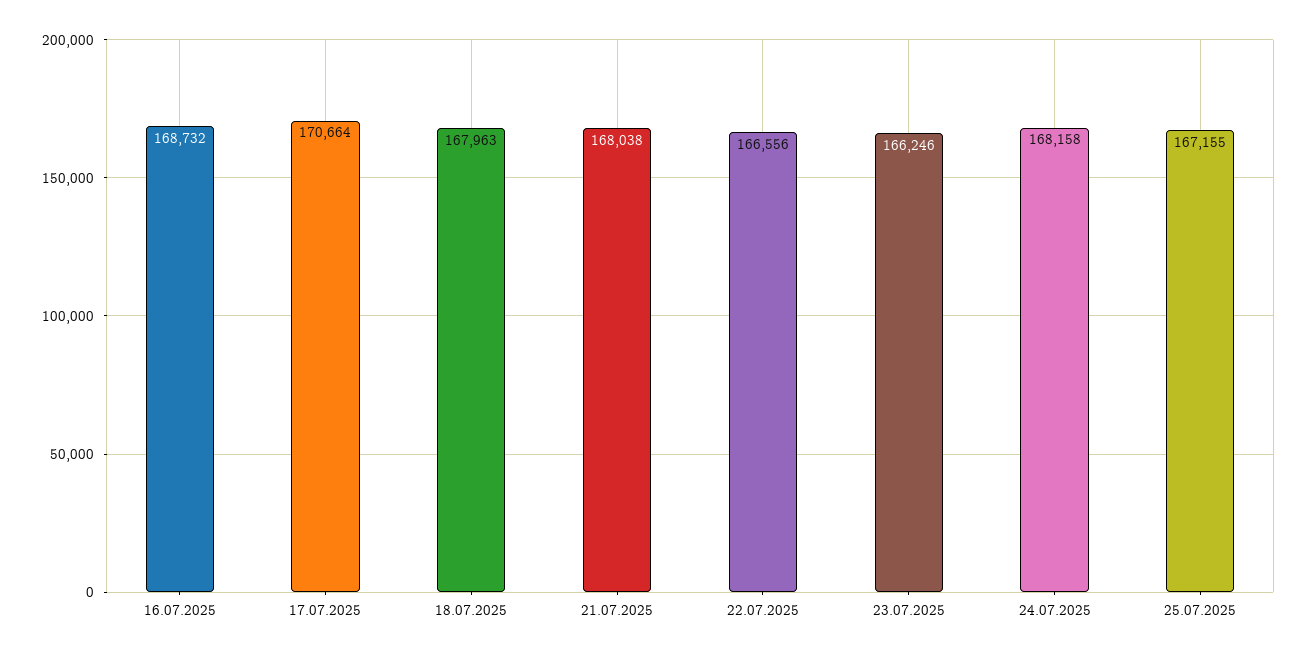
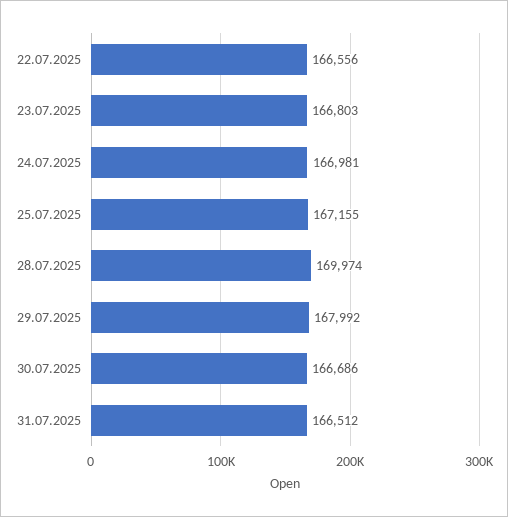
16.07.2025: 168732 -> none
17.07.2025: 170664 -> none
18.07.2025: 167963 -> none
21.07.2025: 168038 -> none
23.07.2025: 166246 -> 166803
24.07.2025: 168158 -> 166981
28.07.2025: none -> 169974
29.07.2025: none -> 167992
30.07.2025: none -> 166686
31.07.2025: none -> 166512

